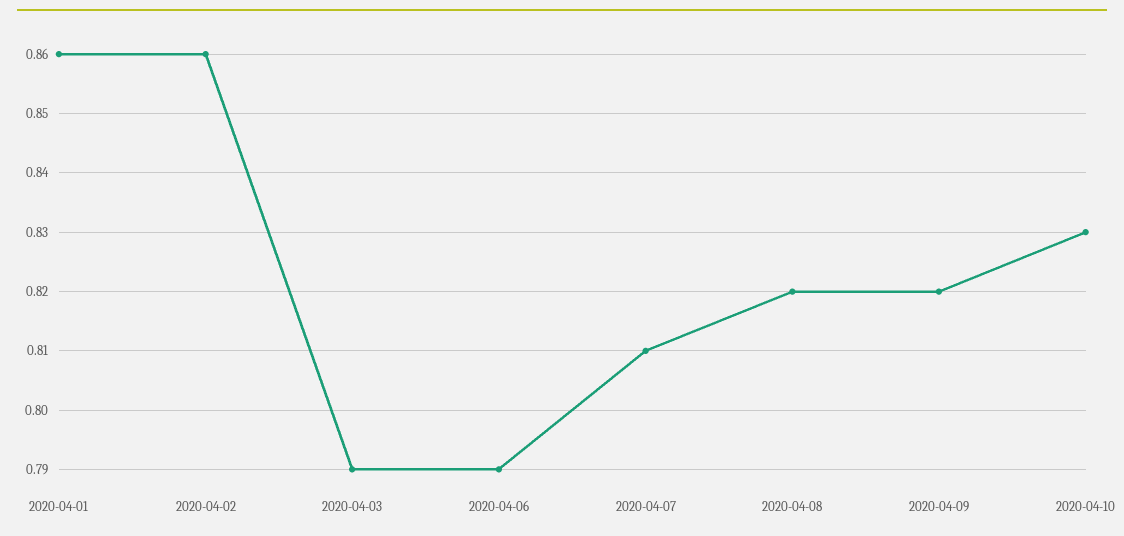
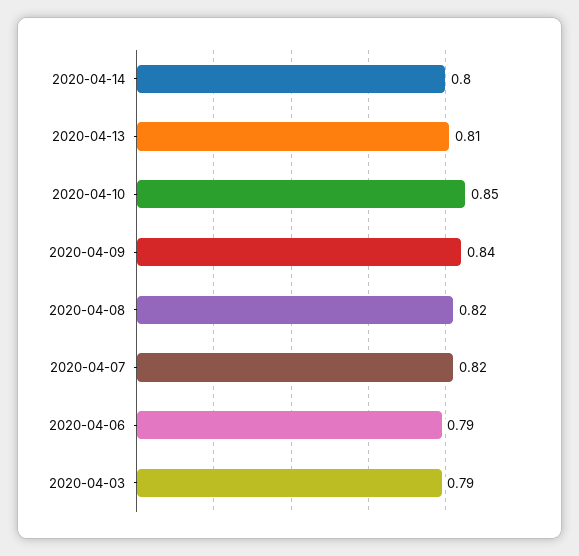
2020-04-01: 0.86 -> none
2020-04-02: 0.86 -> none
2020-04-07: 0.81 -> 0.82
2020-04-09: 0.82 -> 0.84
2020-04-10: 0.83 -> 0.85
2020-04-14: none -> 0.8
2020-04-13: none -> 0.81

